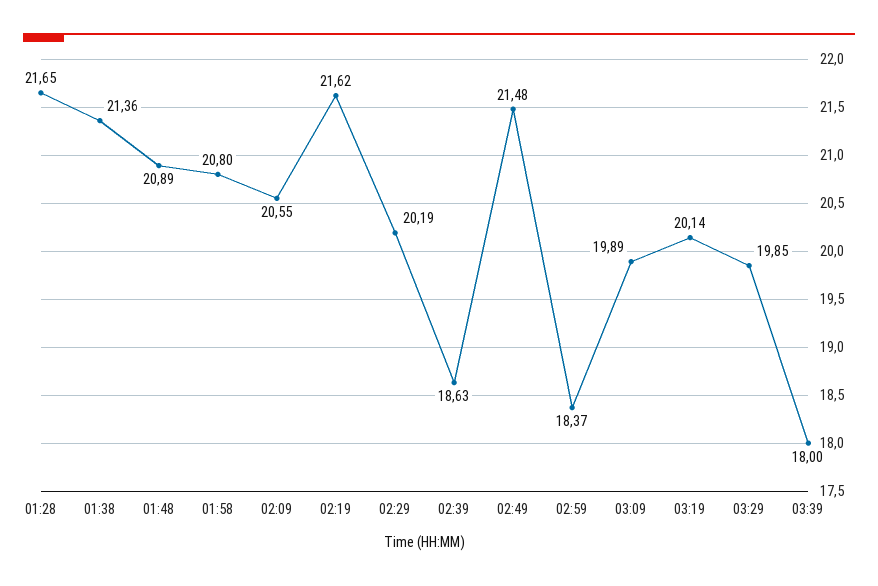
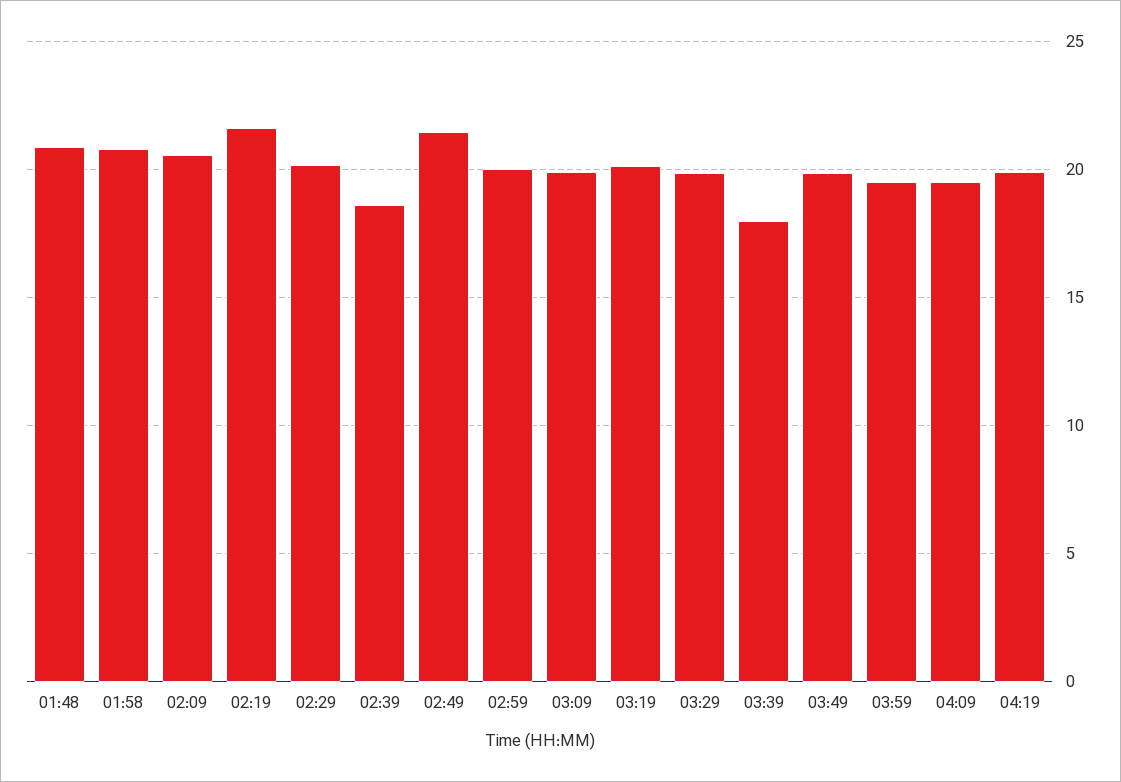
01:28: 21.65 -> none
01:38: 21.36 -> none
02:59: 18.37 -> 20
03:49: none -> 20
03:59: none -> 19.5
04:09: none -> 19.5
04:19: none -> 20

